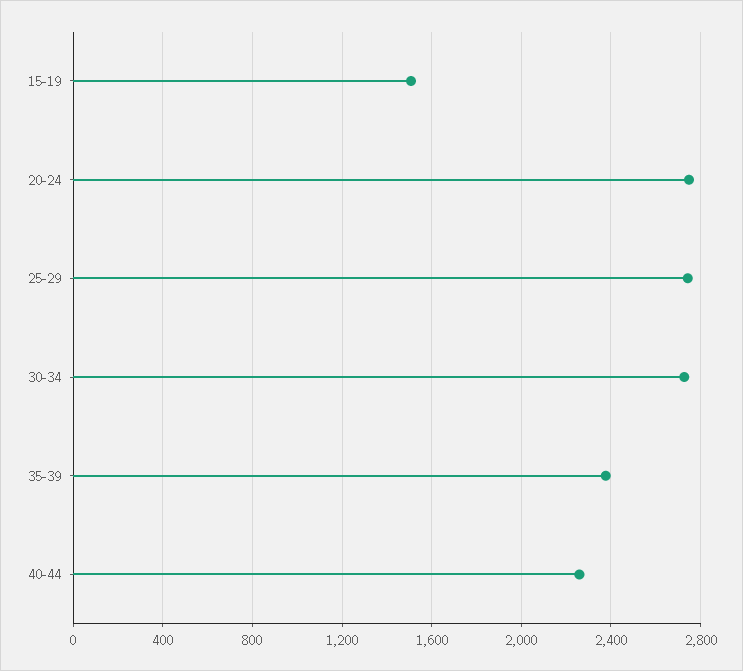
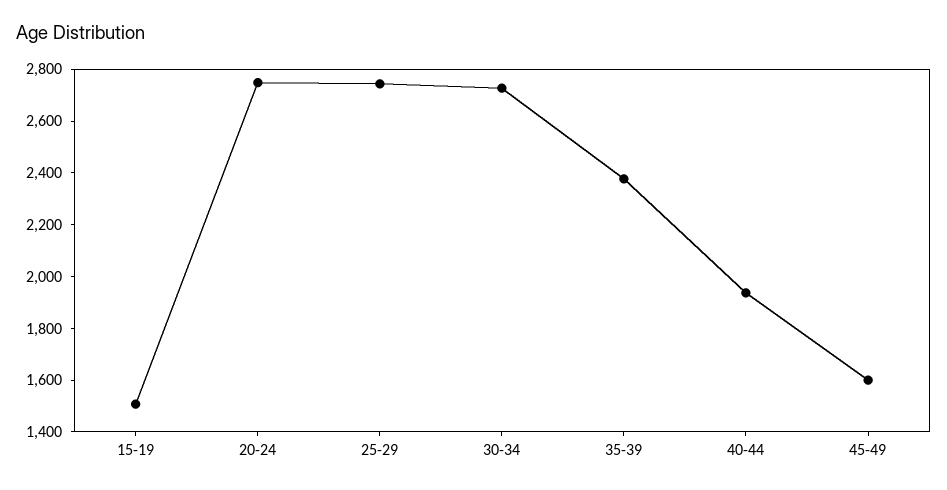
40-44: 2250 -> 1950
45-49: none -> 1600

